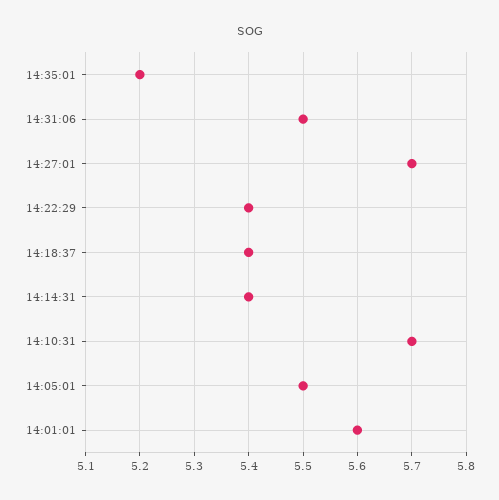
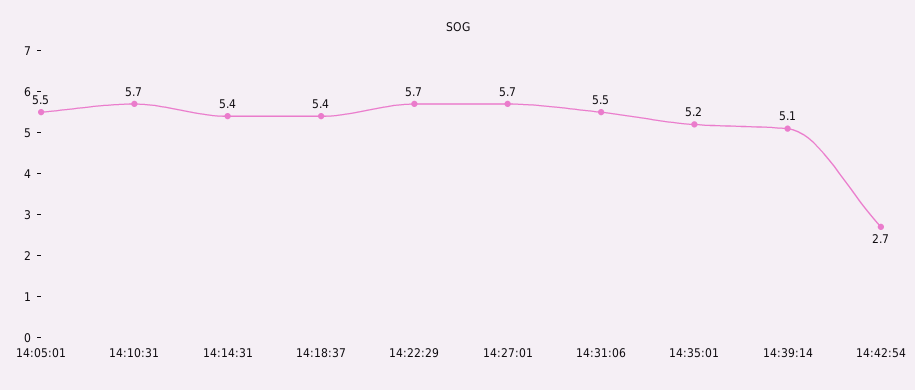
14:22:29: 5.4 -> 5.7
14:01:01: 5.6 -> none
14:39:14: none -> 5.1
14:42:54: none -> 2.7

